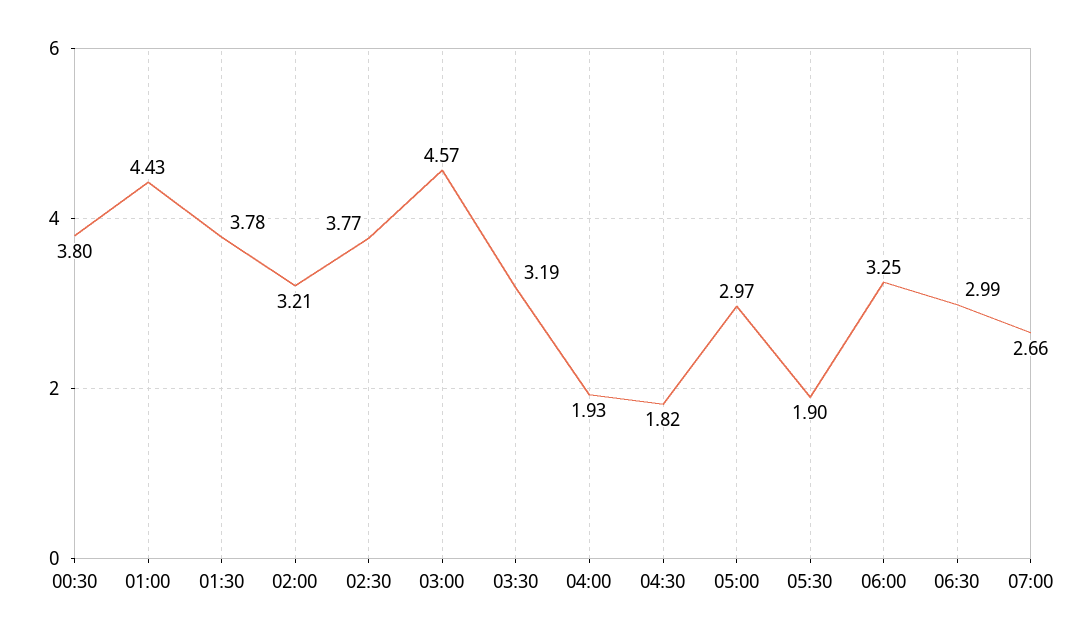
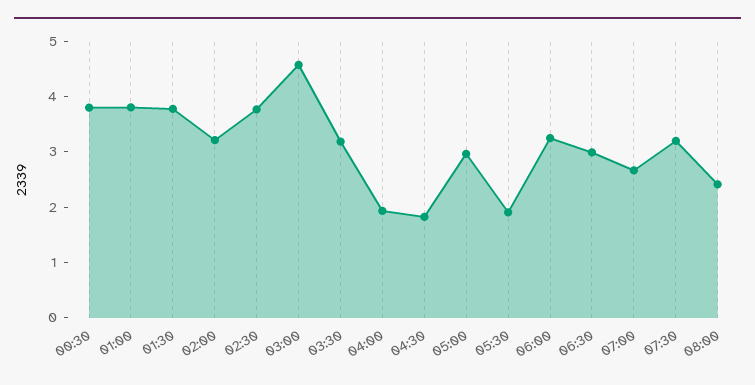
01:00: 4.43 -> 3.8
07:30: none -> 3.2
08:00: none -> 2.4

